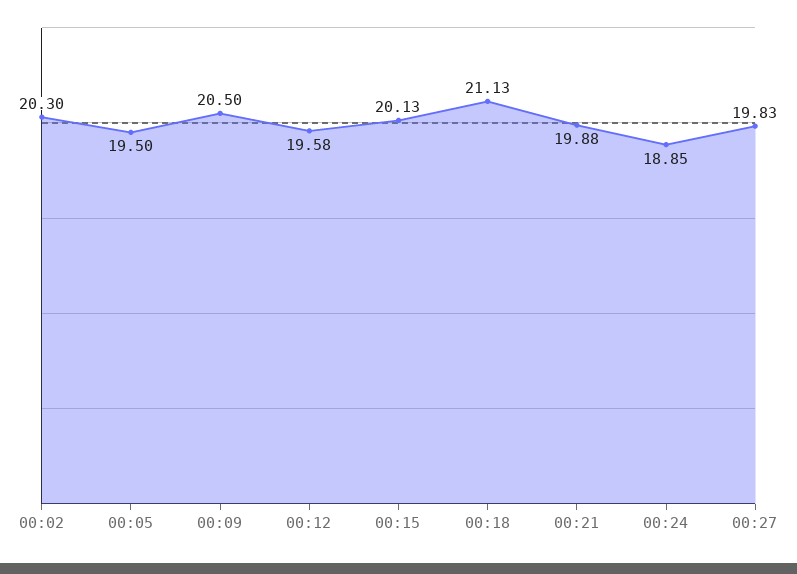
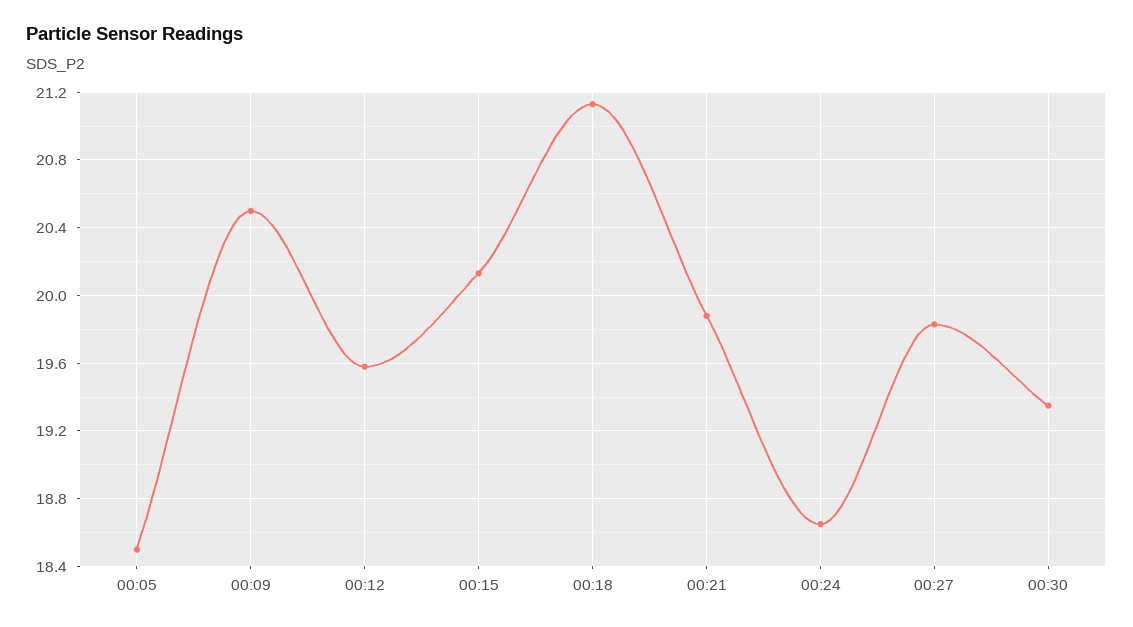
00:02: 20.3 -> none
00:05: 19.5 -> 18.5
00:24: 18.85 -> 18.65
00:30: none -> 19.35

